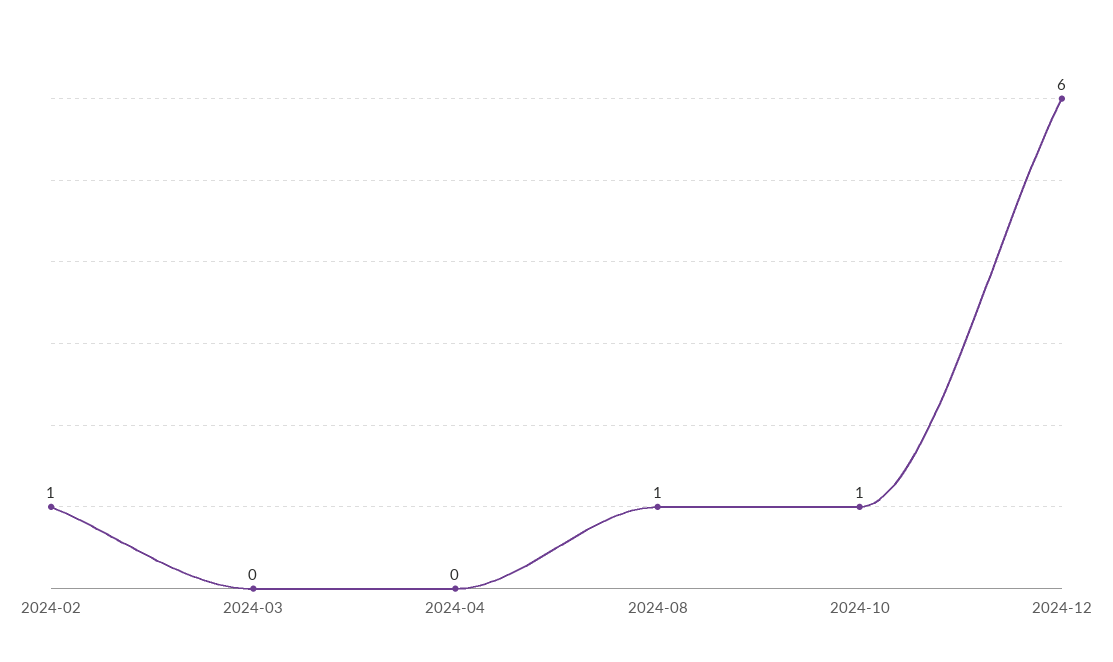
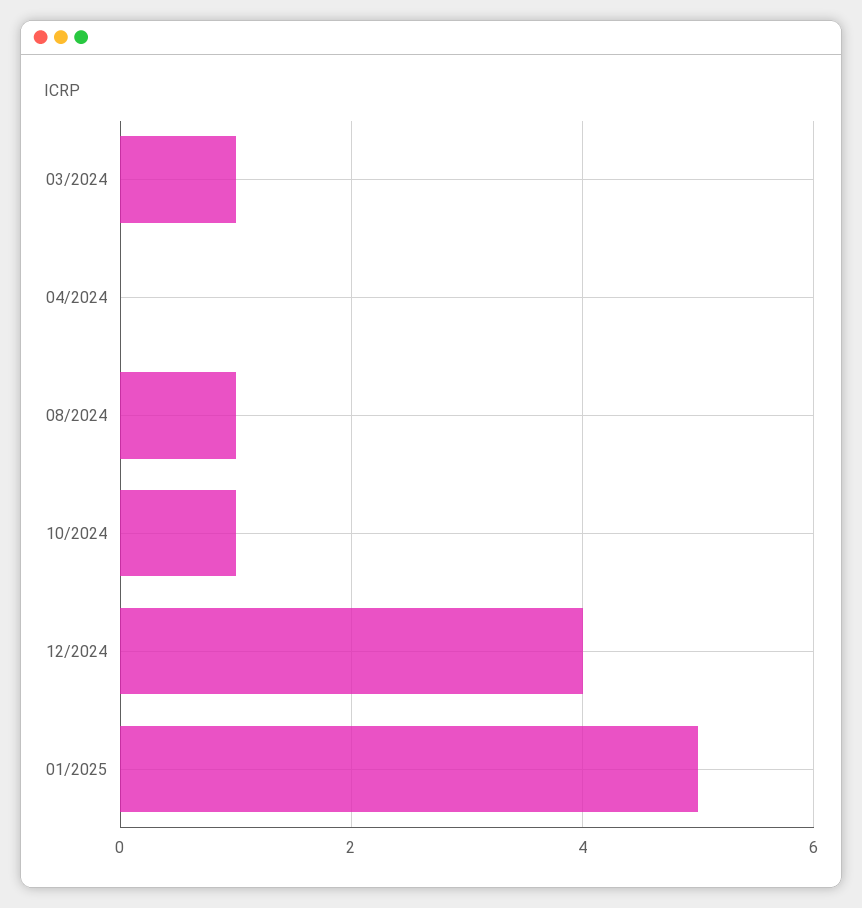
2024-02: 1 -> none
2024-03: 0 -> 1
2024-12: 6 -> 4
01/2025: none -> 5

